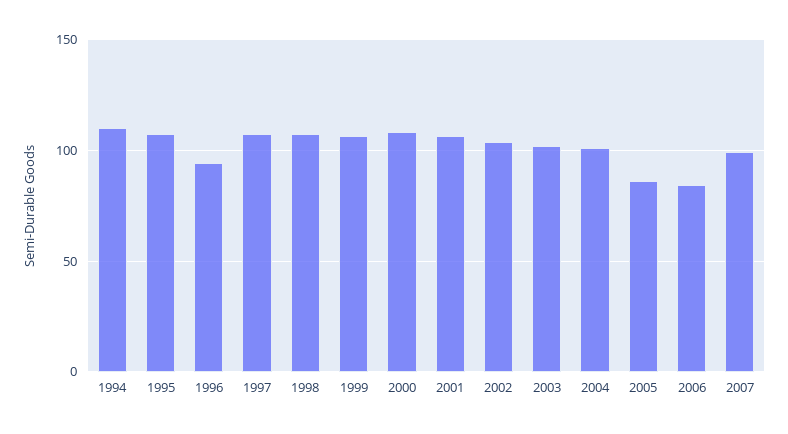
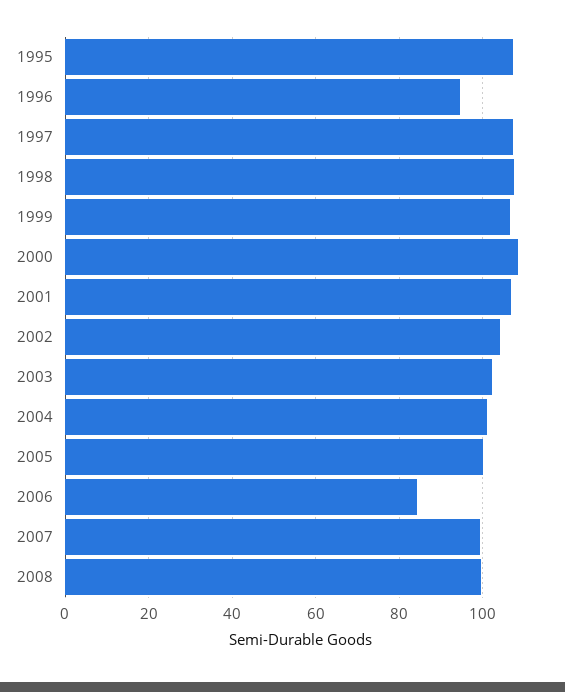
1994: 110 -> none
2005: 85 -> 100
2008: none -> 100

